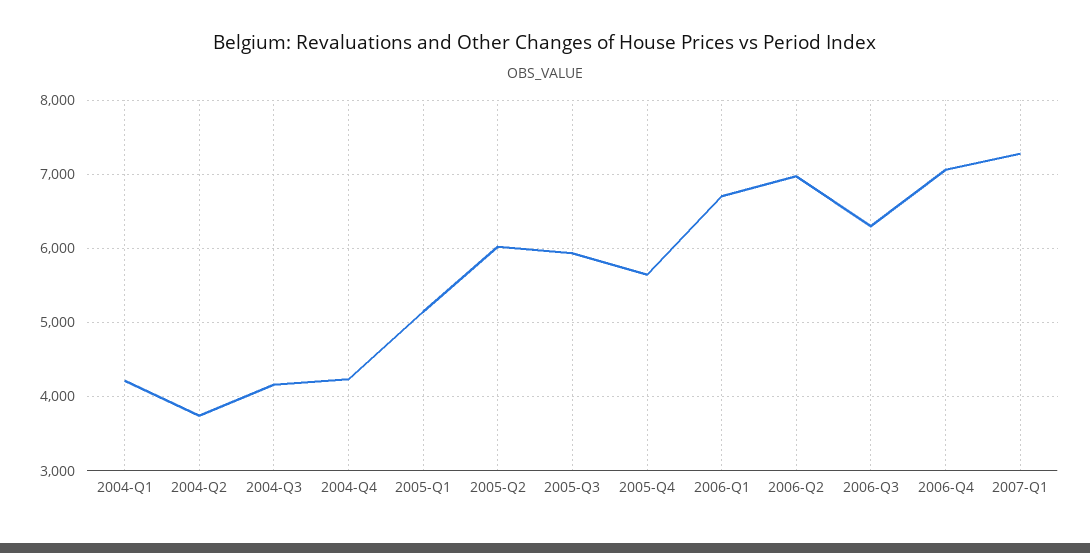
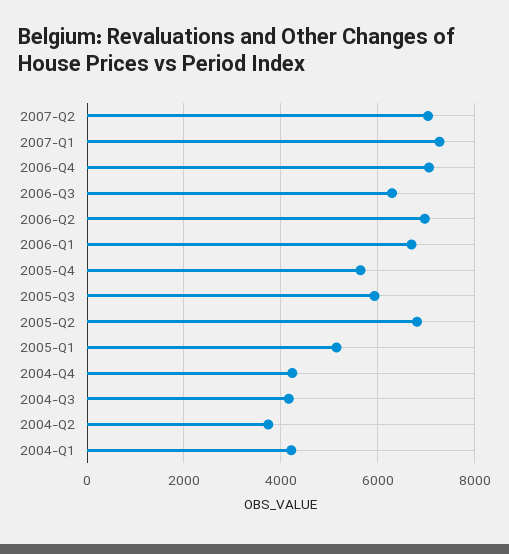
2005-Q2: 6000 -> 6800
2007-Q2: none -> 7000

